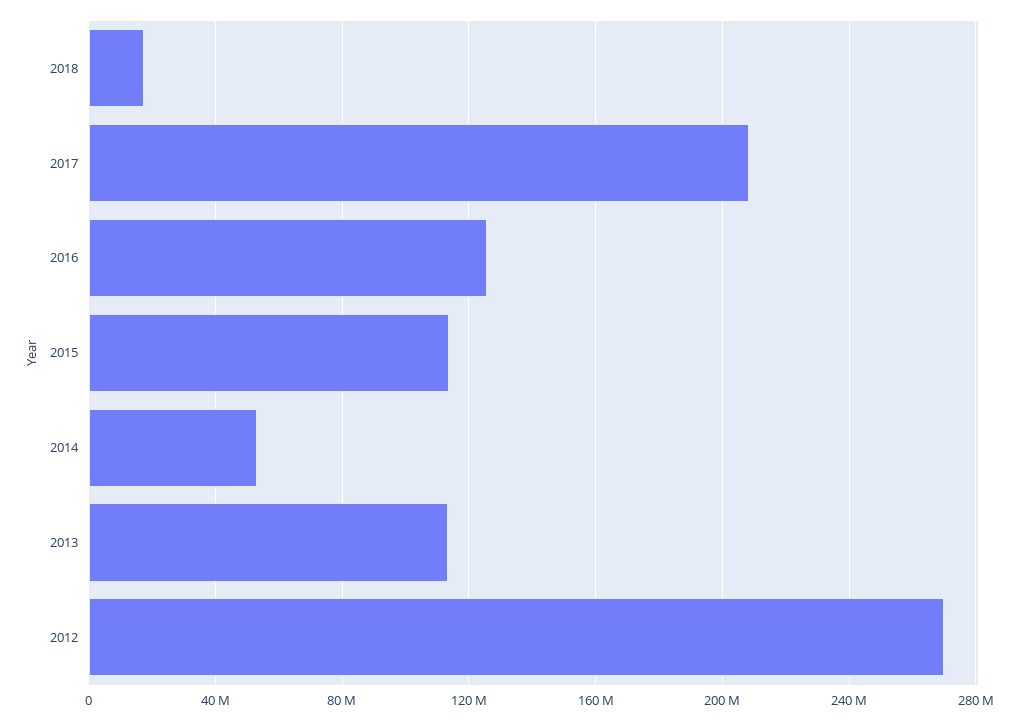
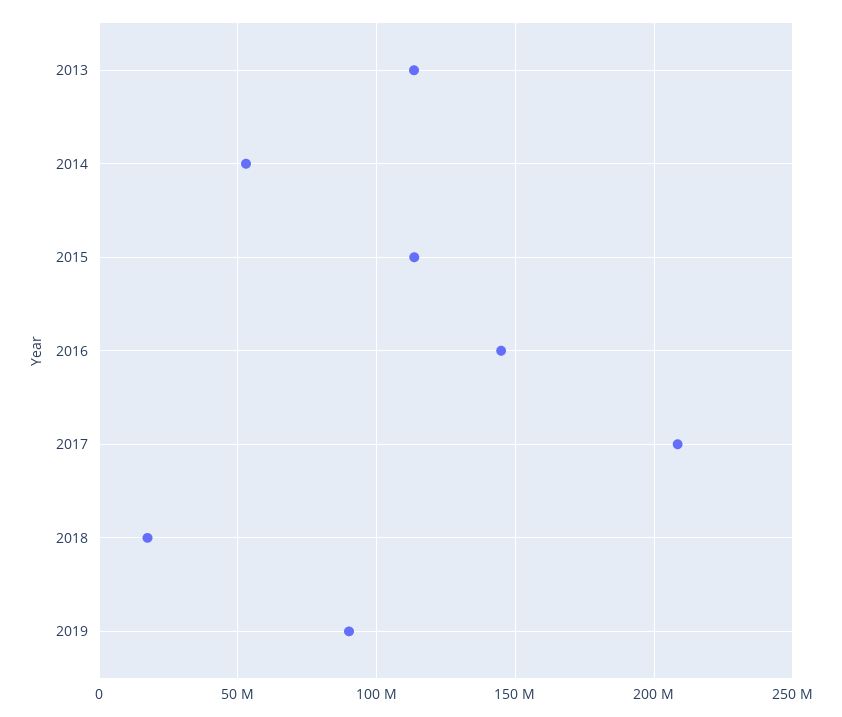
2016: 125000000 -> 145000000
2012: 270000000 -> none
2019: none -> 90000000

